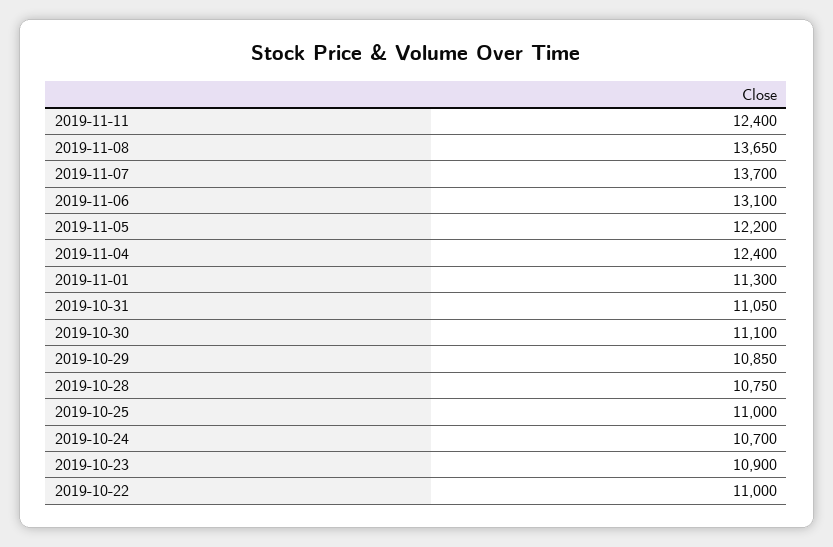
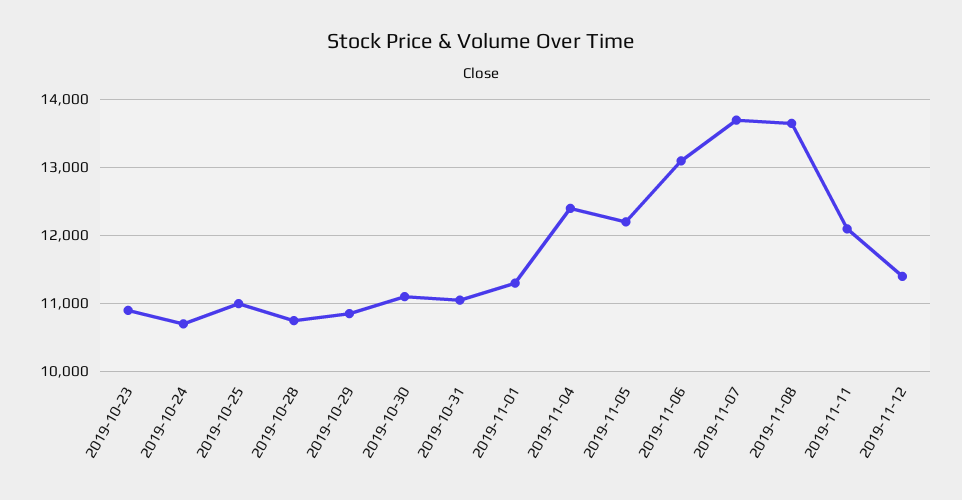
2019-11-11: 12400 -> 12100
2019-10-22: 11000 -> none
2019-11-12: none -> 11400

